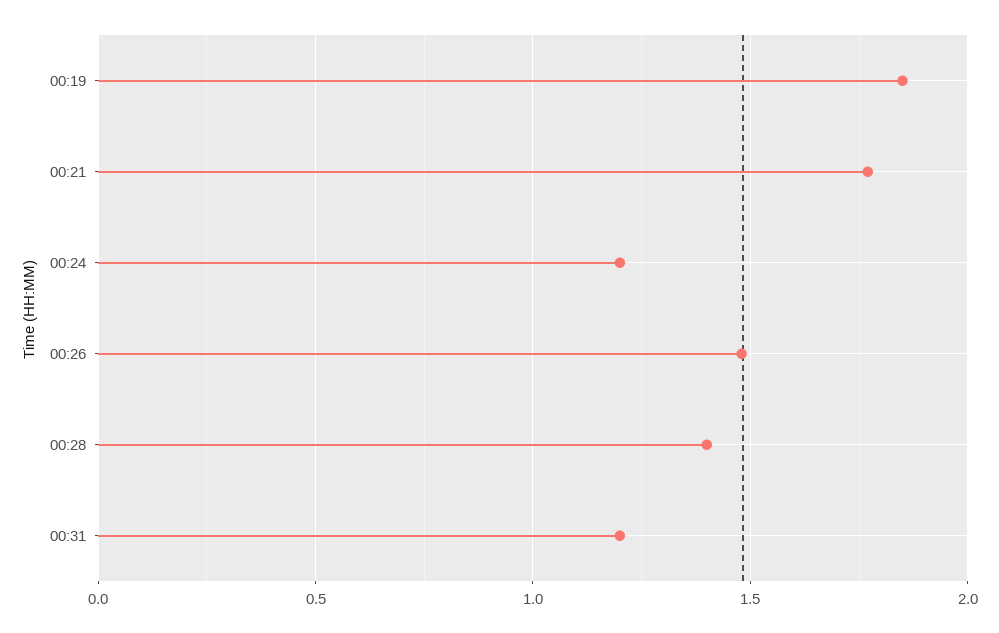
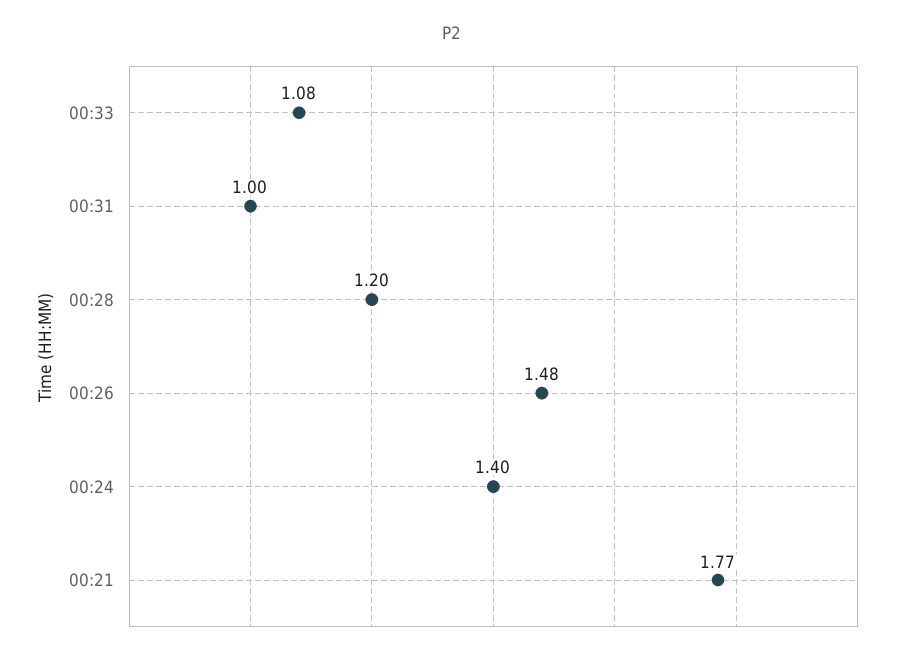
00:19: 1.85 -> none
00:24: 1.2 -> 1.4
00:28: 1.4 -> 1.2
00:31: 1.2 -> 1
00:33: none -> 1.08

